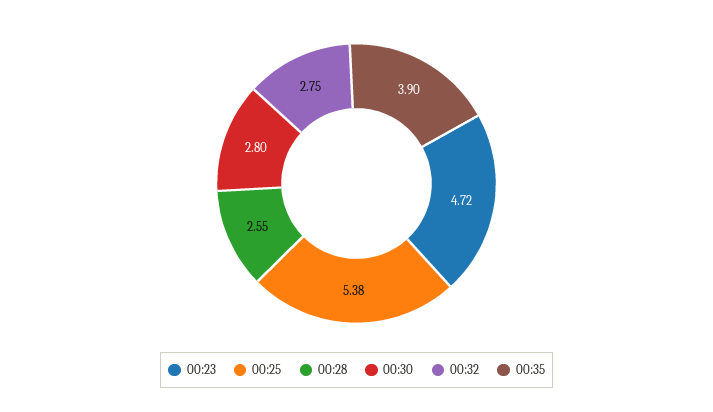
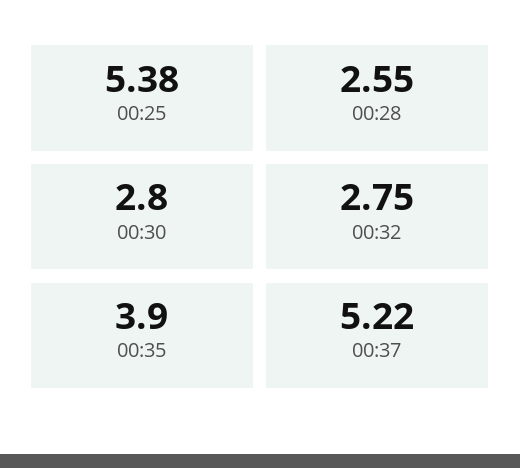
00:23: 4.72 -> none
00:37: none -> 5.22

